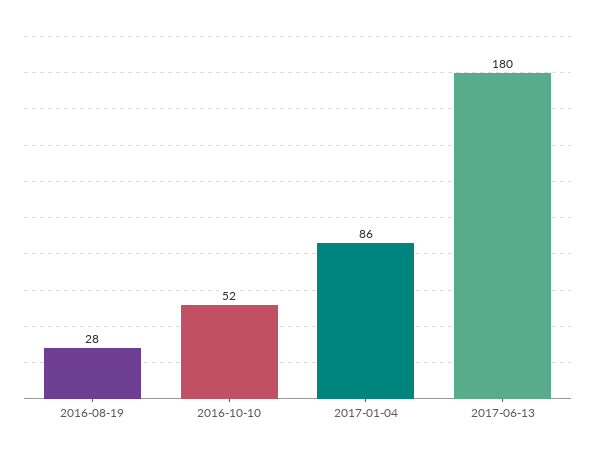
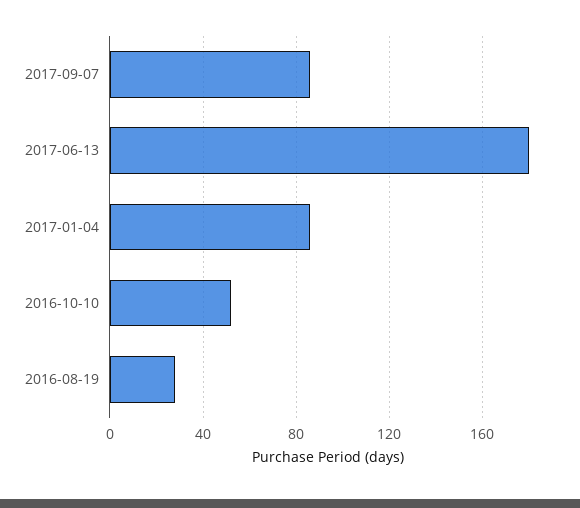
2017-09-07: none -> 85

